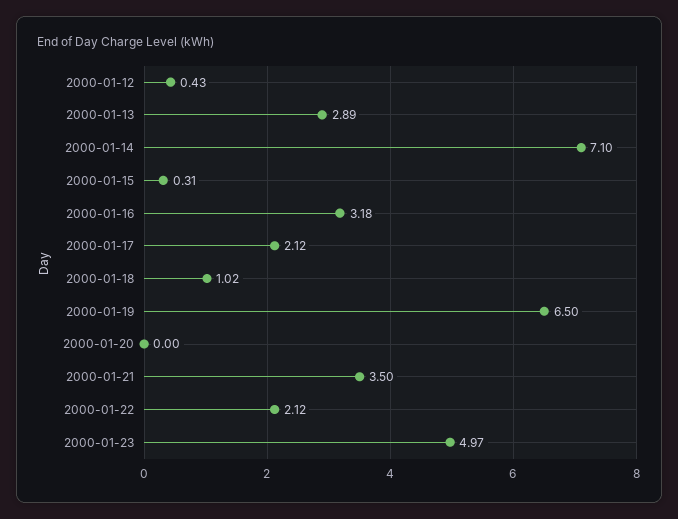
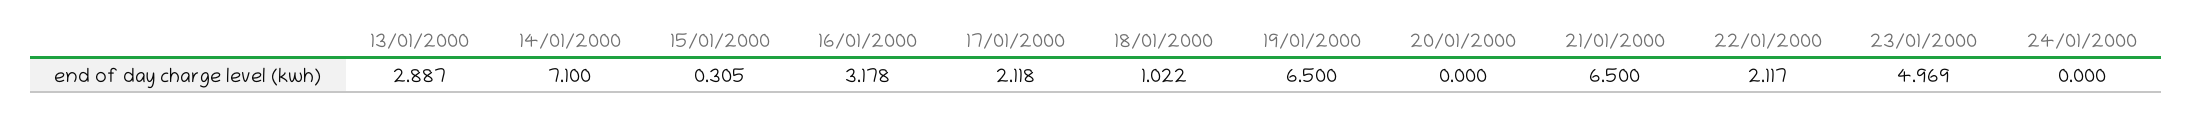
2000-01-12: 0.43 -> none
2000-01-21: 3.5 -> 6.5
24/01/2000: none -> 0

